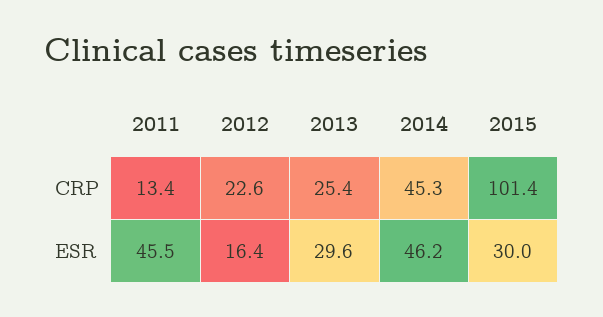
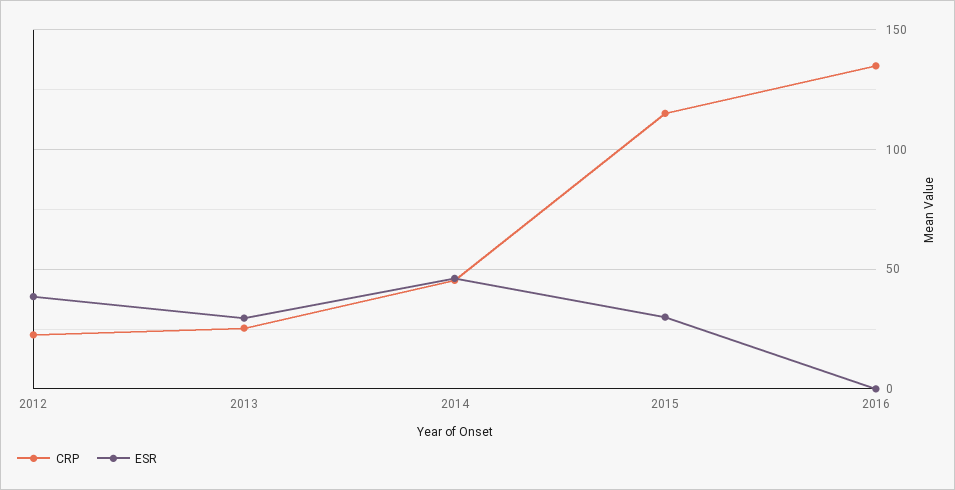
CRP, 2011: 13.4 -> none
CRP, 2015: 101.4 -> 115
ESR, 2011: 45.5 -> none
ESR, 2012: 16.4 -> 40
CRP, 2016: none -> 135
ESR, 2016: none -> 0

